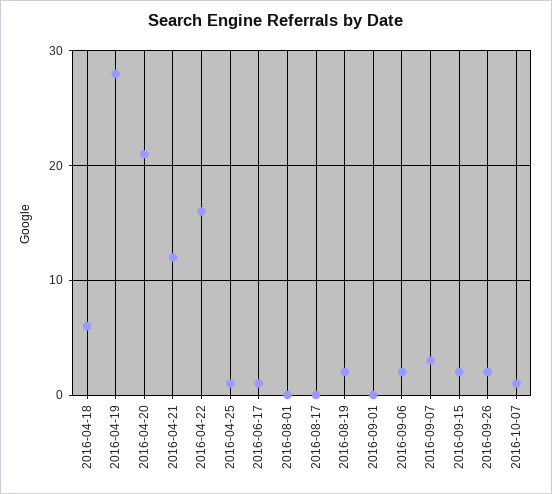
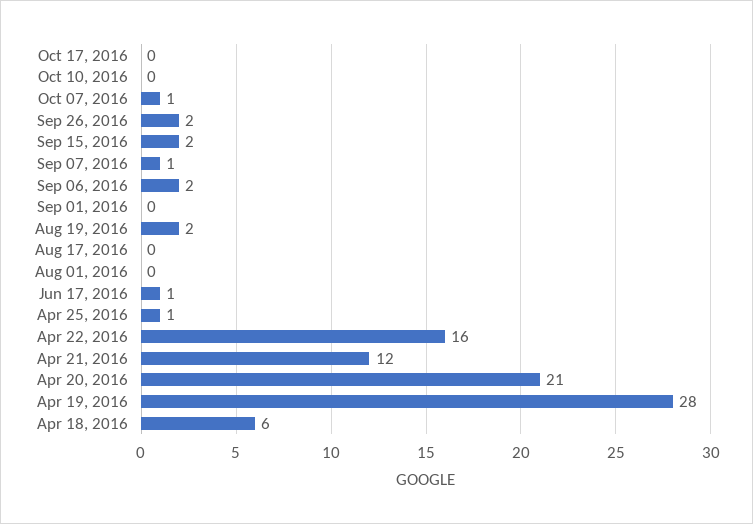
2016-09-07: 3 -> 1
Oct 17, 2016: none -> 0
Oct 10, 2016: none -> 0

